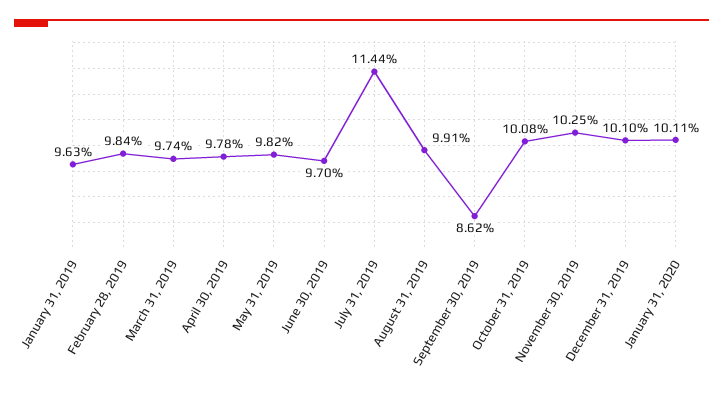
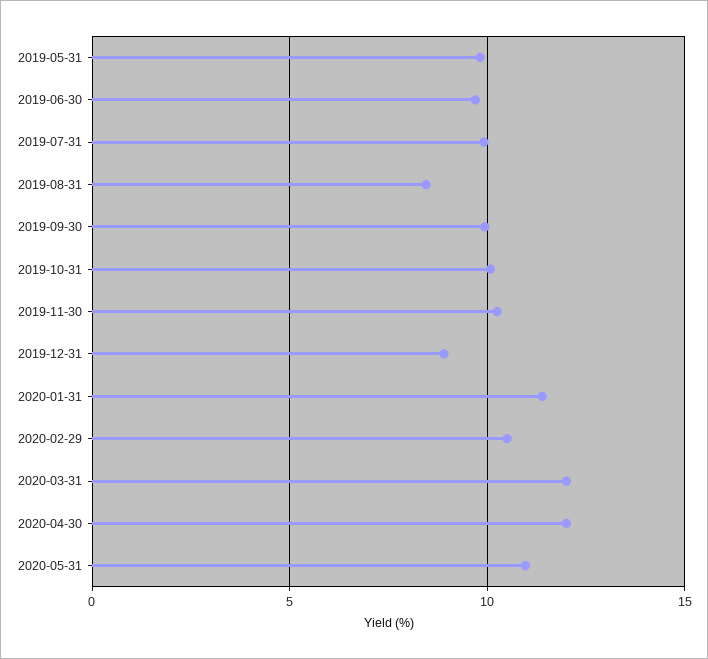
January 31, 2019: 9.63 -> none
February 28, 2019: 9.84 -> none
March 31, 2019: 9.74 -> none
April 30, 2019: 9.78 -> none
July 31, 2019: 11.44 -> 10
August 31, 2019: 9.91 -> 8.5
September 30, 2019: 8.62 -> 10
December 31, 2019: 10.1 -> 9
January 31, 2020: 10.11 -> 11.5
2020-02-29: none -> 10.5
2020-03-31: none -> 12
2020-04-30: none -> 12
2020-05-31: none -> 11

